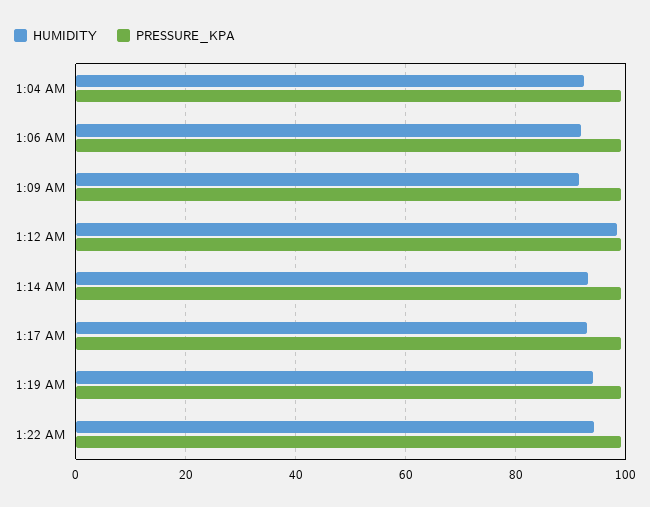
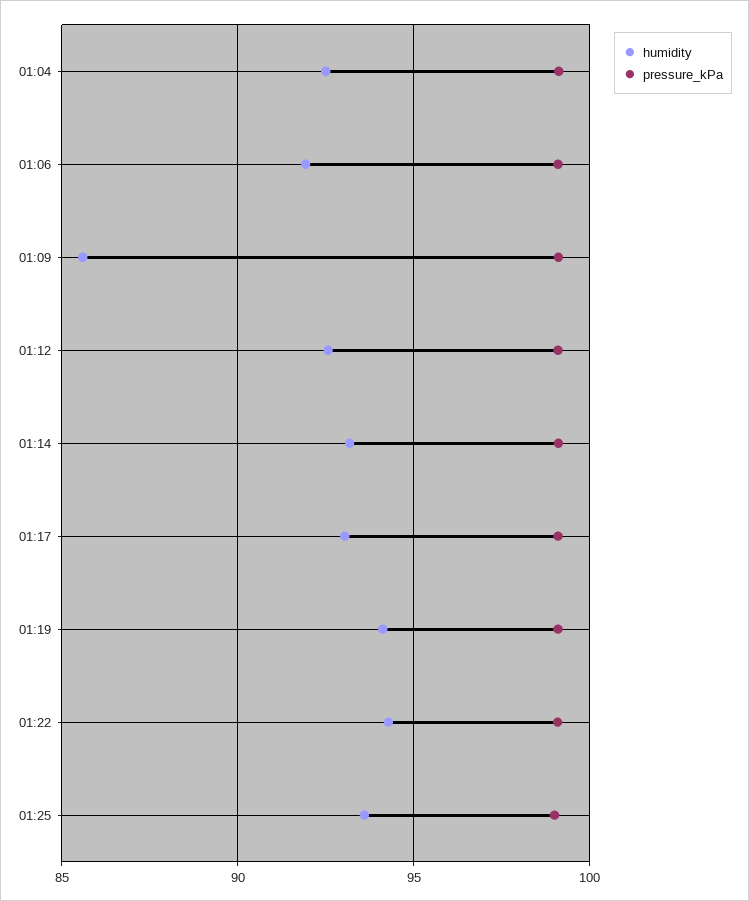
HUMIDITY, 1:09 AM: 92 -> 85.5
HUMIDITY, 1:12 AM: 98 -> 92.5
HUMIDITY, 01:25: none -> 93.5
PRESSURE_KPA, 01:25: none -> 99

